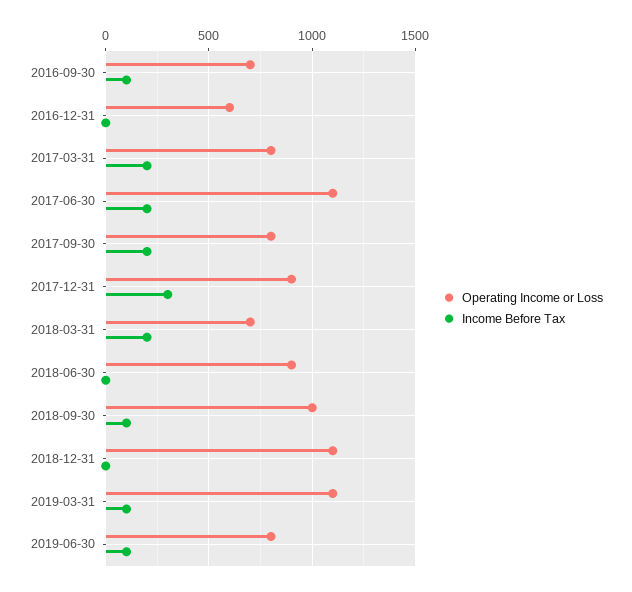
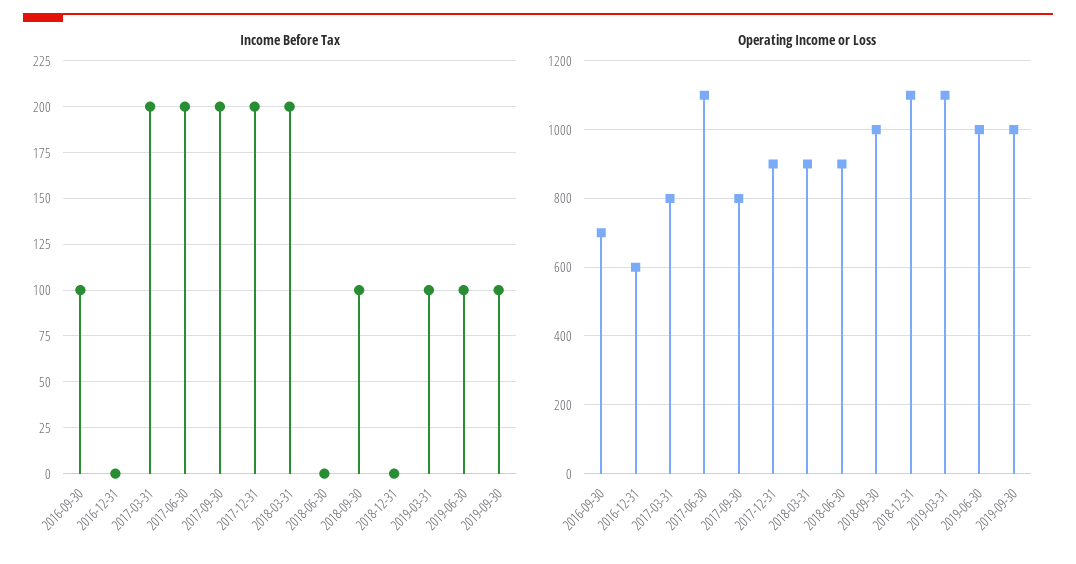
Income Before Tax, 2017-12-31: 300 -> 200
Operating Income or Loss, 2018-03-31: 700 -> 900
Operating Income or Loss, 2019-06-30: 800 -> 1000
Income Before Tax, 2019-09-30: none -> 100
Operating Income or Loss, 2019-09-30: none -> 1000

